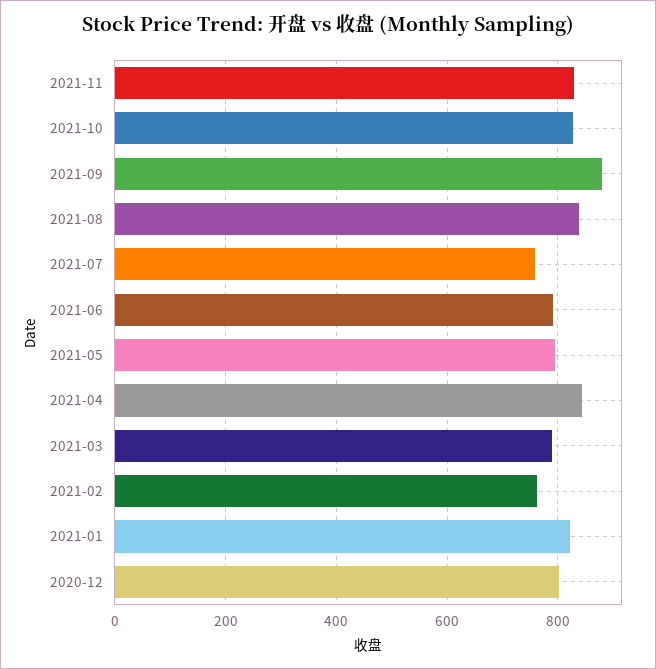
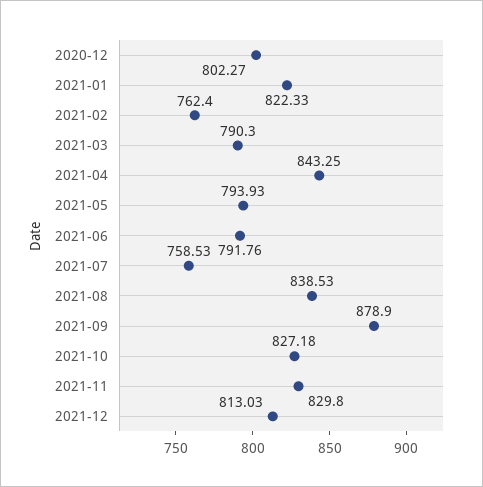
2021-12: none -> 813.03

